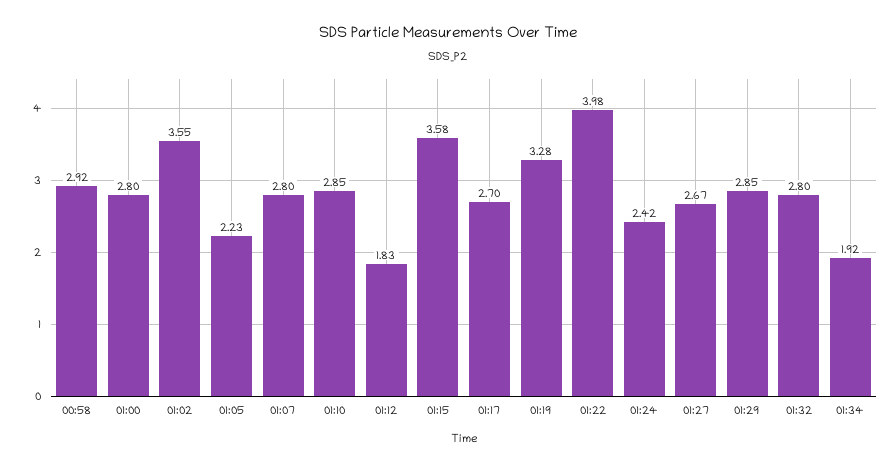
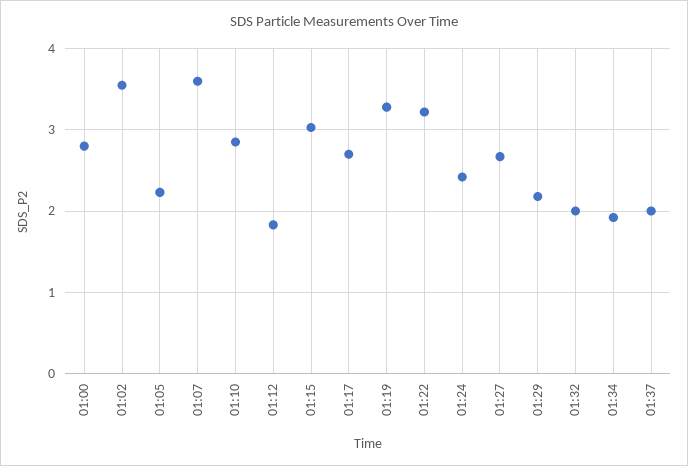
00:58: 2.92 -> none
01:07: 2.8 -> 3.6
01:15: 3.58 -> 3
01:22: 3.98 -> 3.2
01:29: 2.85 -> 2.2
01:32: 2.8 -> 2
01:37: none -> 2

